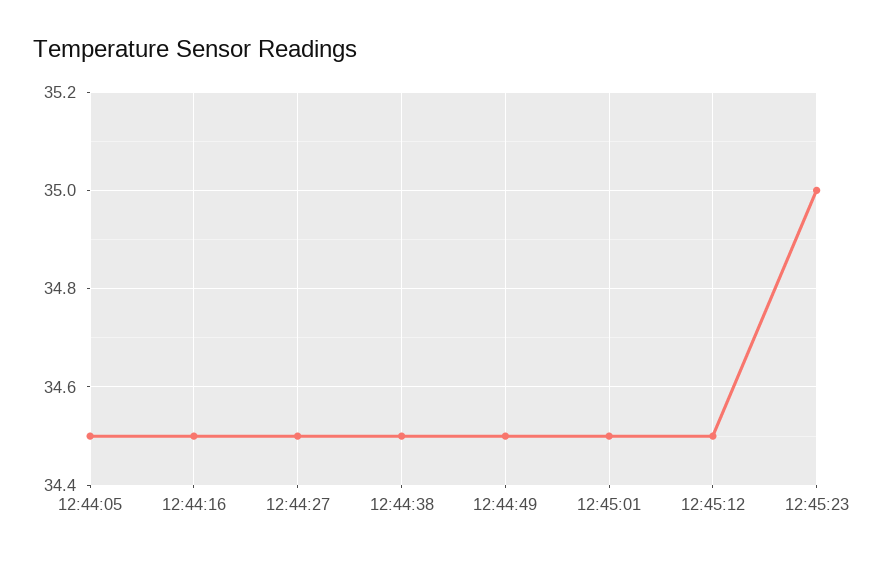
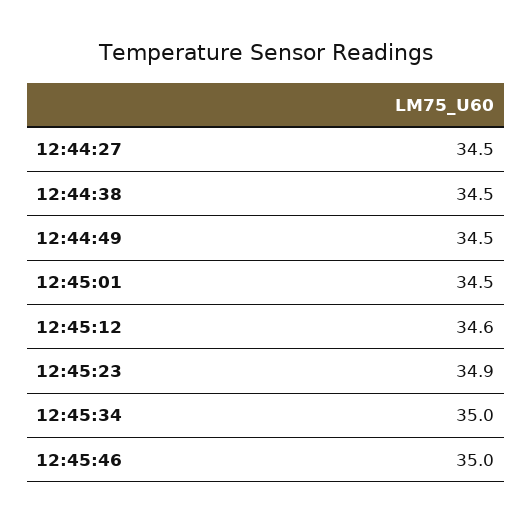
12:44:05: 34.5 -> none
12:44:16: 34.5 -> none
12:45:12: 34.5 -> 34.6
12:45:23: 35 -> 34.9
12:45:34: none -> 35
12:45:46: none -> 35

